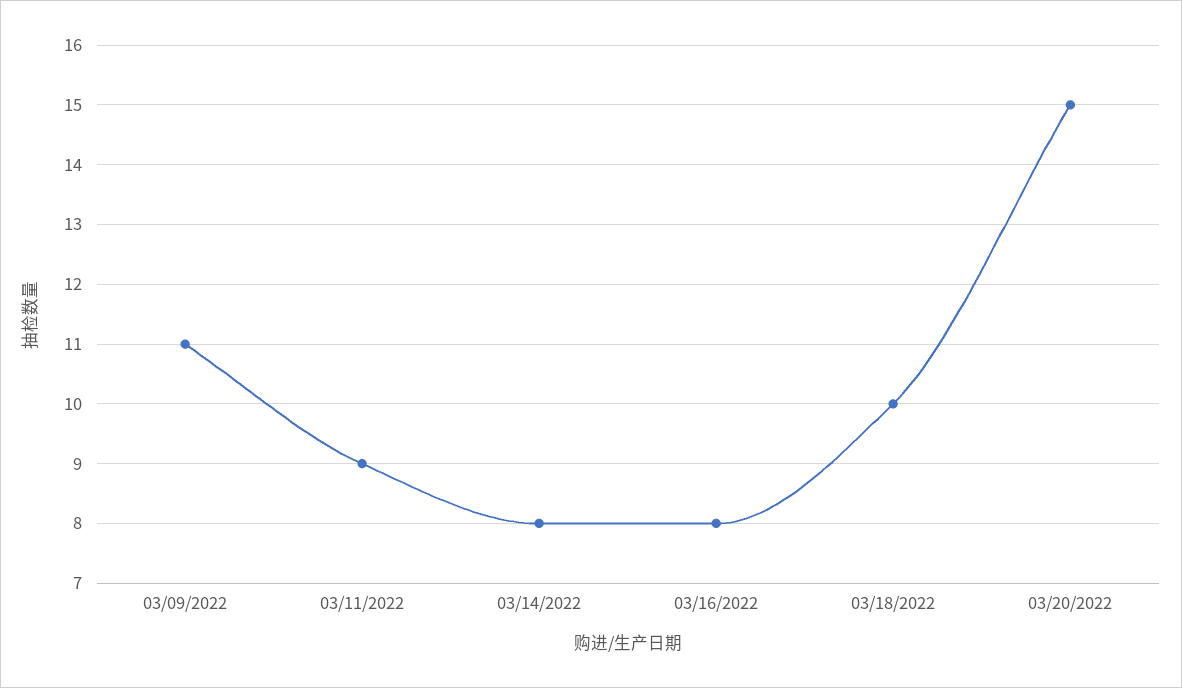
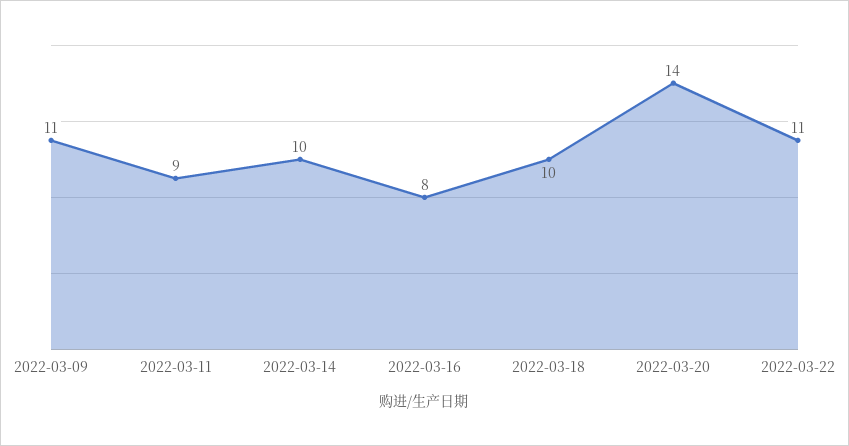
03/14/2022: 8 -> 10
03/20/2022: 15 -> 14
2022-03-22: none -> 11

